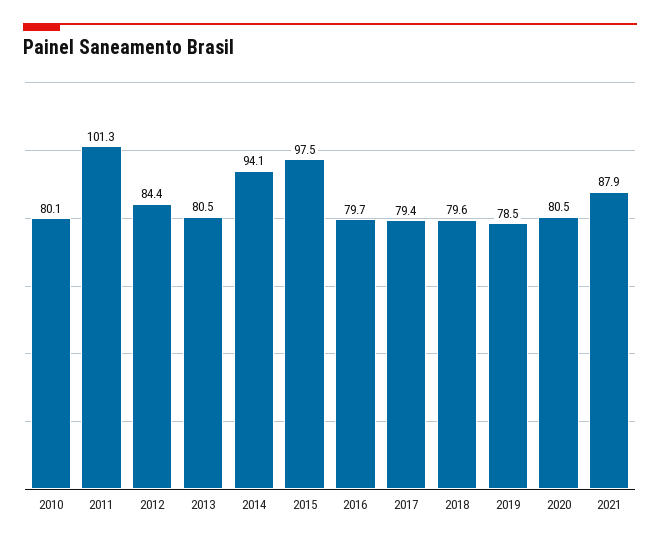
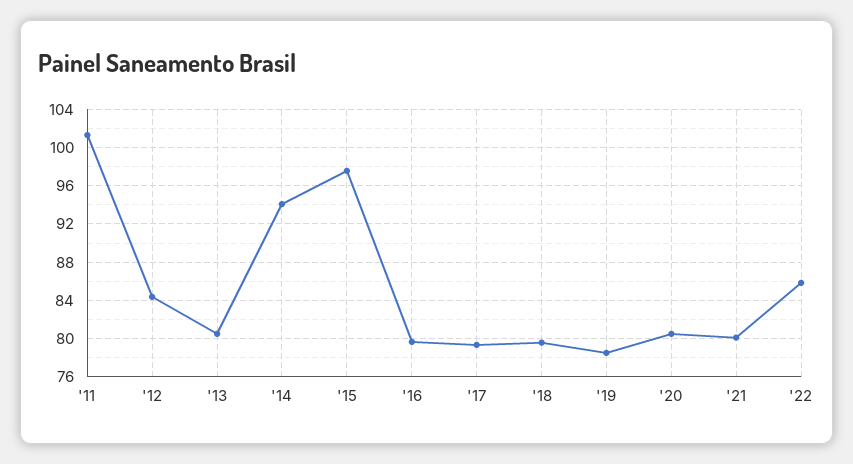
2010: 80.1 -> none
2021: 87.9 -> 80
'22: none -> 86

